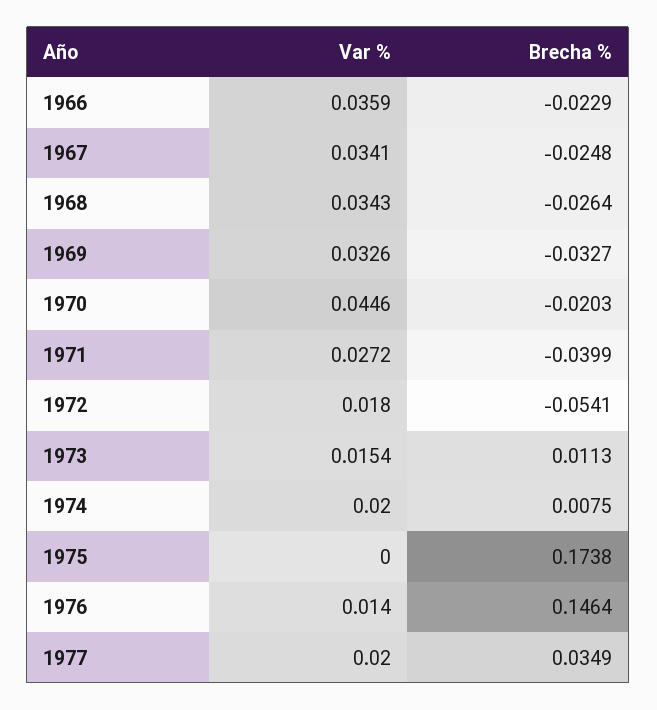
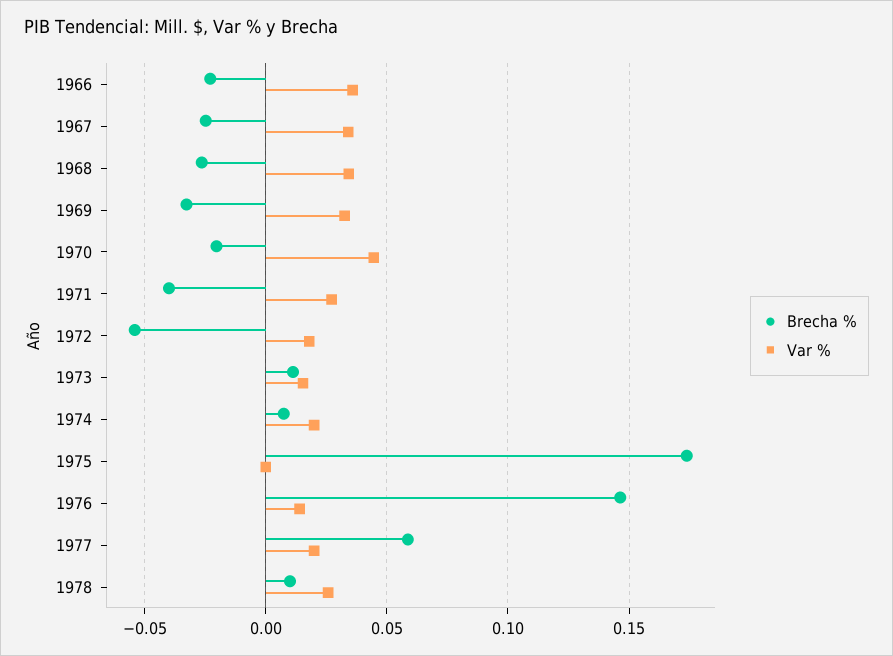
Brecha %, 1977: 0.0349 -> 0.06
Brecha %, 1978: none -> 0.01
Var %, 1978: none -> 0.025

